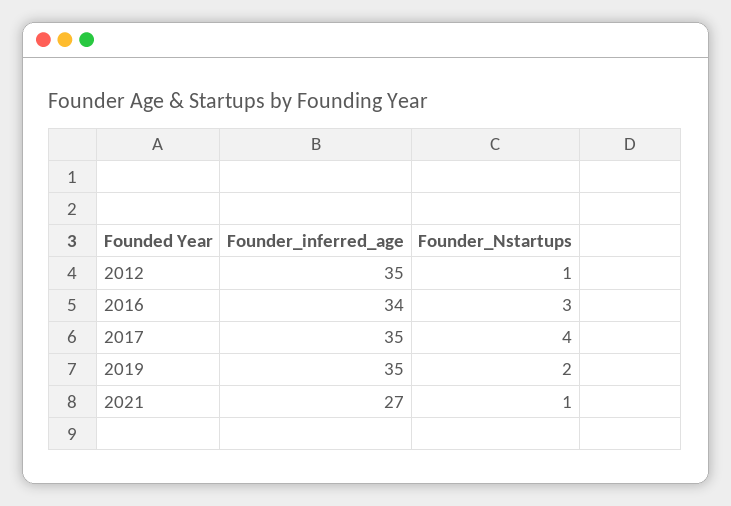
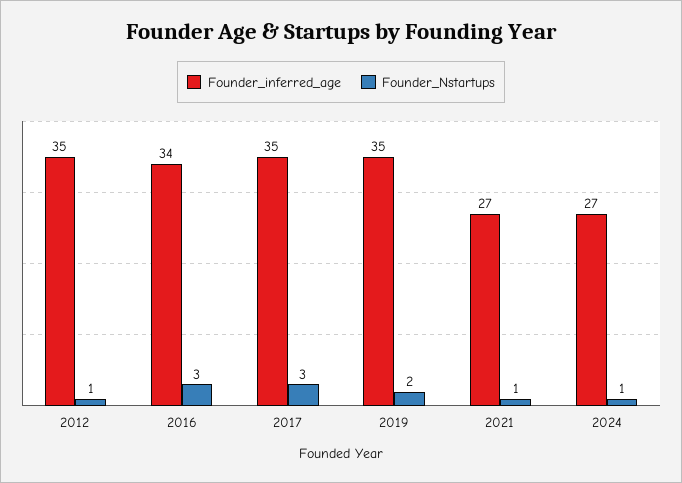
Founder_Nstartups, 2017: 4 -> 3
Founder_inferred_age, 2024: none -> 27
Founder_Nstartups, 2024: none -> 1

